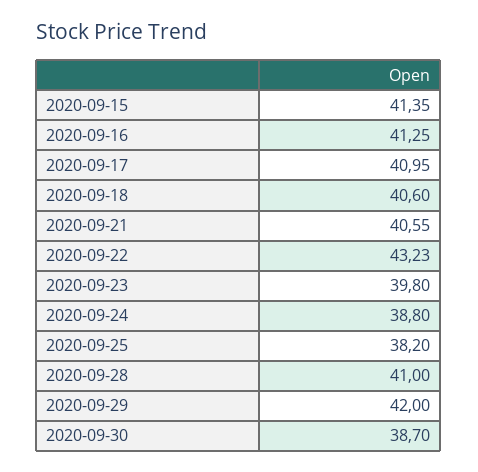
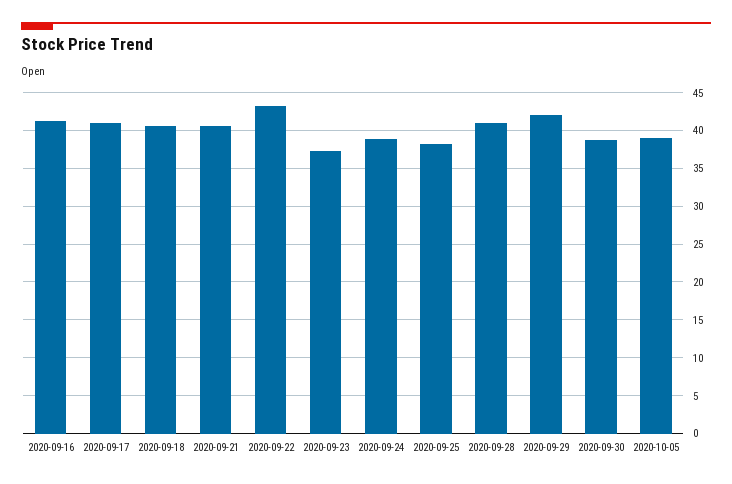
2020-09-15: 41.35 -> none
2020-09-23: 39.8 -> 37
2020-10-05: none -> 39

